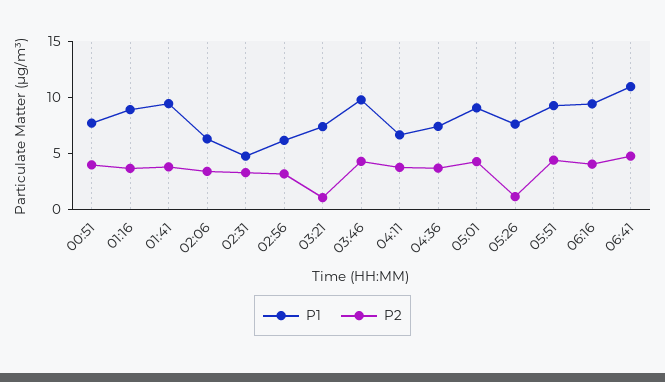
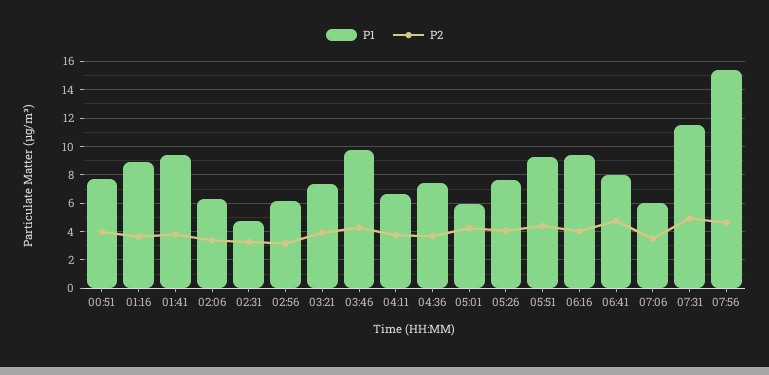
P2, 03:21: 1 -> 4
P1, 05:01: 9 -> 6
P2, 05:26: 1 -> 4
P1, 06:41: 11 -> 8
P1, 07:06: none -> 6
P2, 07:06: none -> 3.5
P1, 07:31: none -> 11.5
P2, 07:31: none -> 5
P1, 07:56: none -> 15.5
P2, 07:56: none -> 4.5

